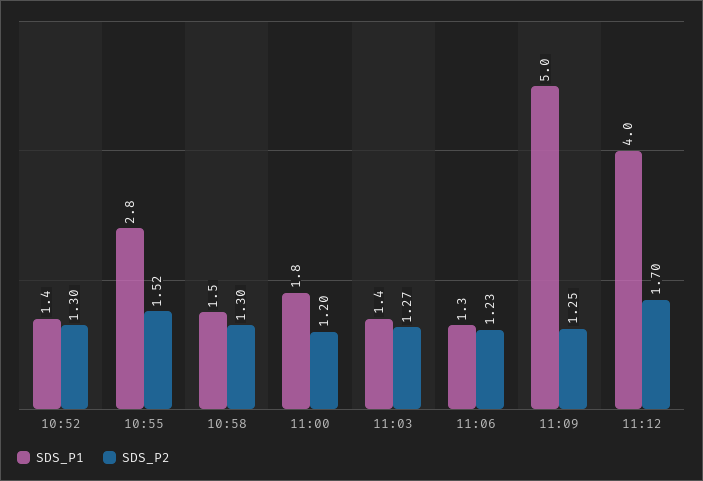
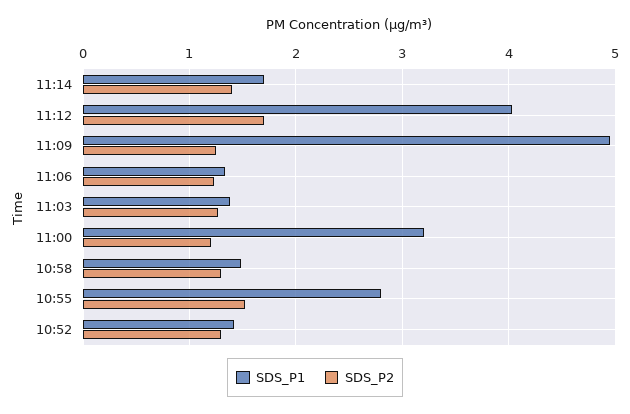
SDS_P1, 11:00: 1.8 -> 3.2
SDS_P1, 11:14: none -> 1.7
SDS_P2, 11:14: none -> 1.4

